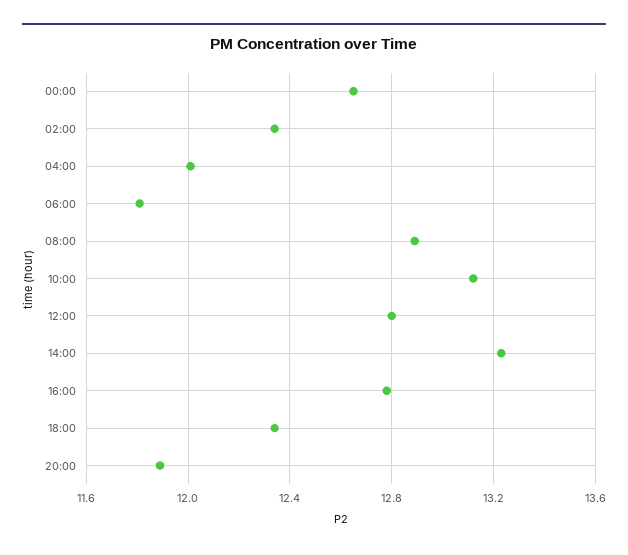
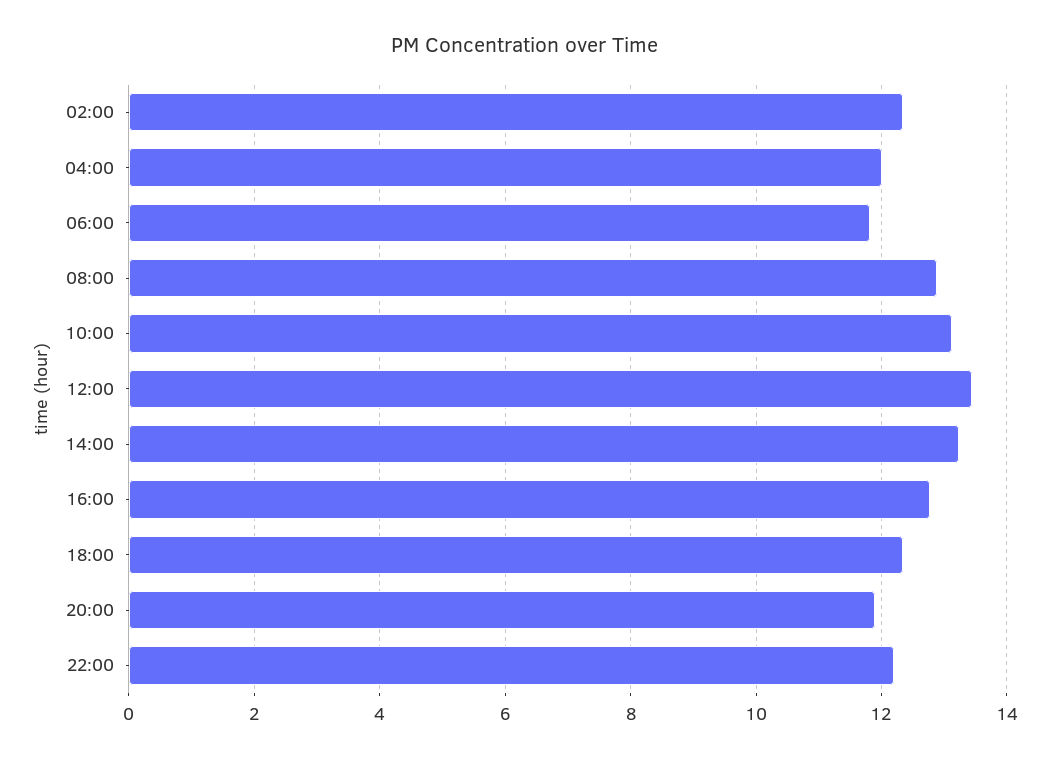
00:00: 12.65 -> none
12:00: 12.8 -> 13.4
22:00: none -> 12.2

